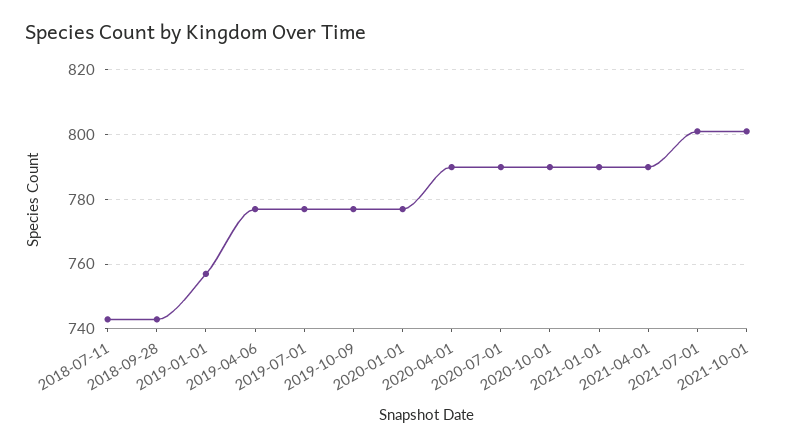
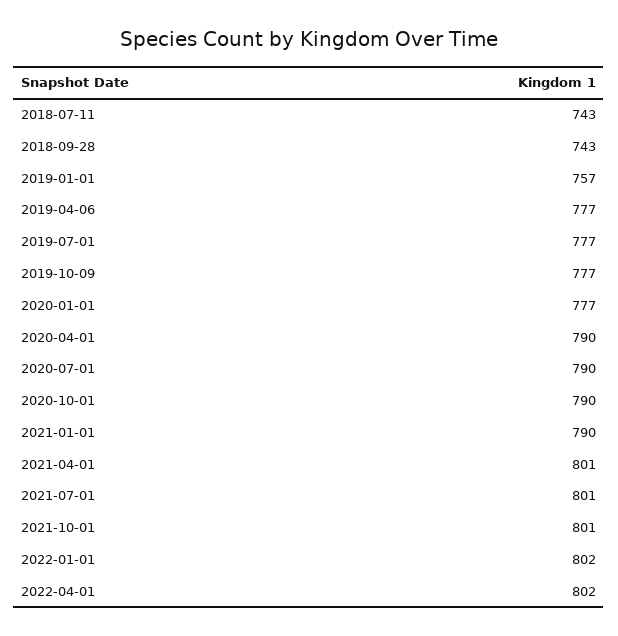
2021-04-01: 790 -> 801
2022-01-01: none -> 802
2022-04-01: none -> 802

